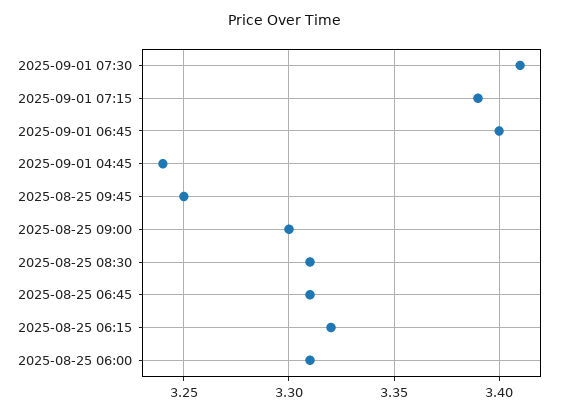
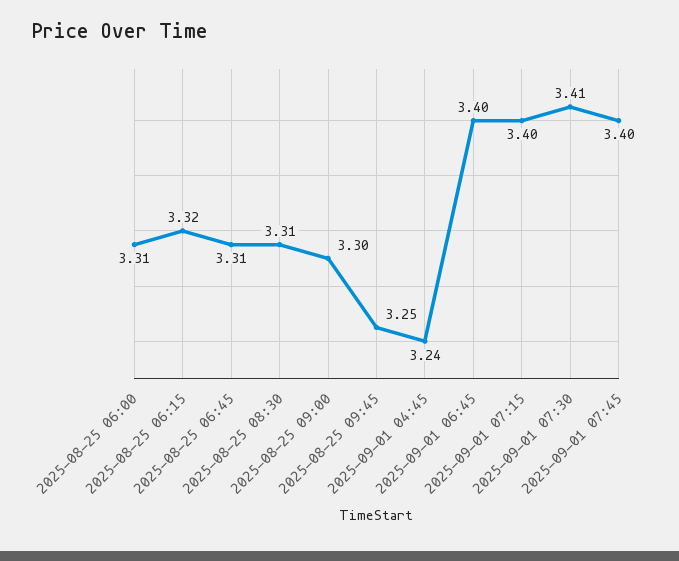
2025-09-01 07:15: 3.39 -> 3.4
2025-09-01 07:45: none -> 3.4

